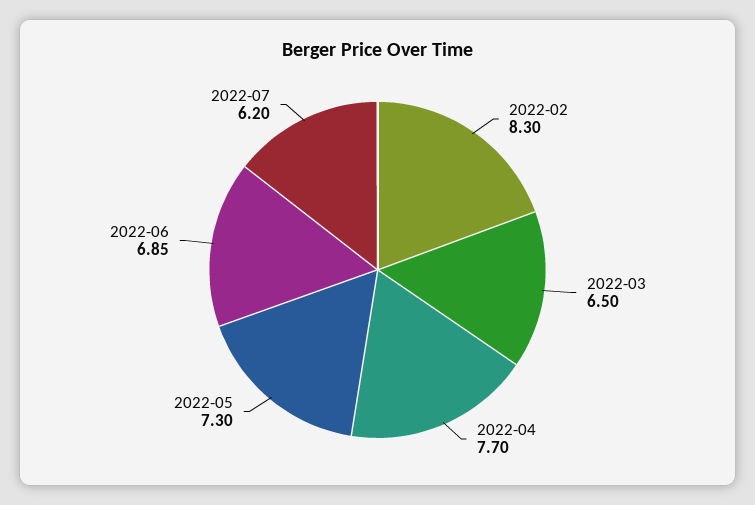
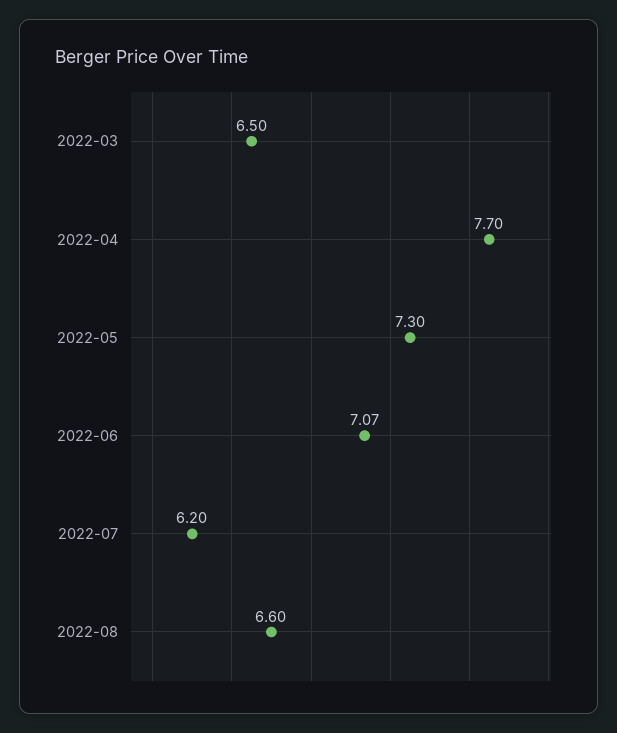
2022-02: 8.3 -> none
2022-06: 6.85 -> 7.07
2022-08: none -> 6.6

